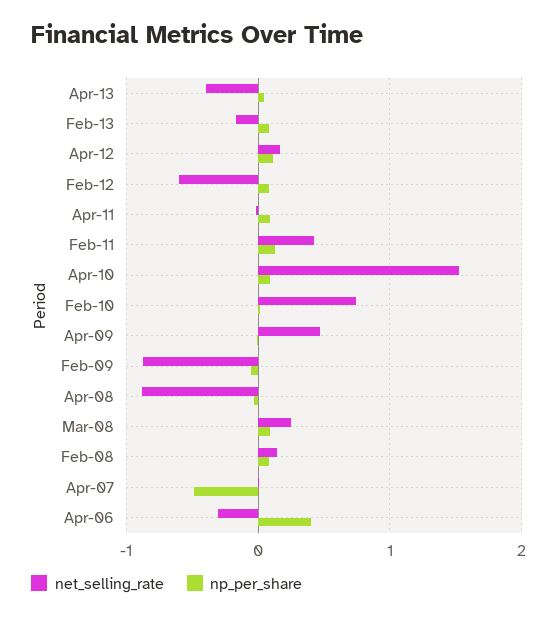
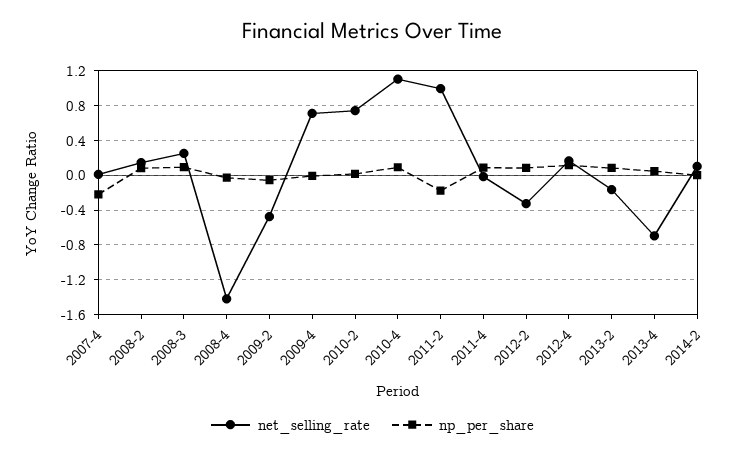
net_selling_rate, Apr-13: -0.4 -> -0.7
net_selling_rate, Feb-12: -0.6 -> -0.3
net_selling_rate, Feb-11: 0.4 -> 1
np_per_share, Feb-11: 0.1 -> -0.2
net_selling_rate, Apr-10: 1.5 -> 1.1
net_selling_rate, Apr-09: 0.5 -> 0.7
net_selling_rate, Feb-09: -0.9 -> -0.5
net_selling_rate, Apr-08: -0.9 -> -1.4
np_per_share, Apr-07: -0.5 -> -0.2
net_selling_rate, Apr-06: -0.3 -> none
np_per_share, Apr-06: 0.4 -> none
net_selling_rate, 2014-2: none -> 0.1
np_per_share, 2014-2: none -> 0

